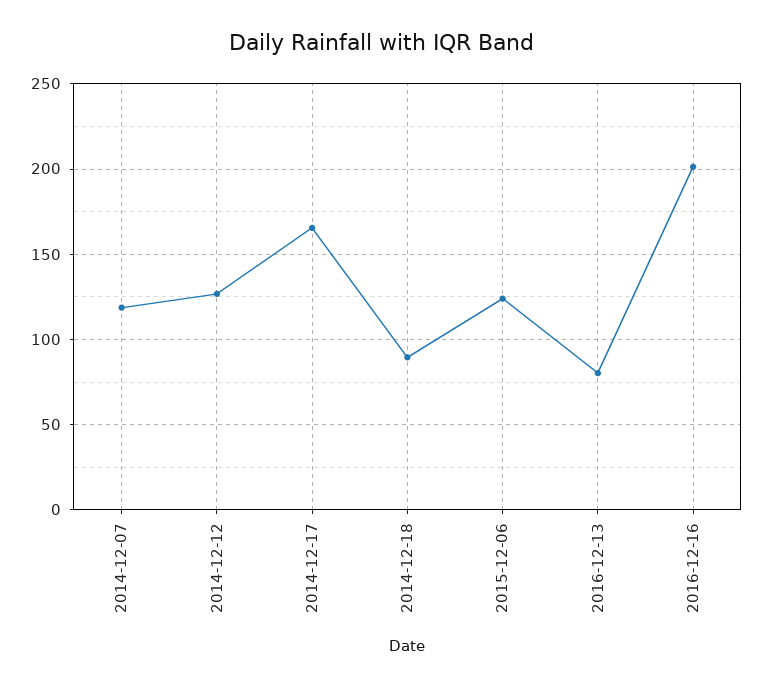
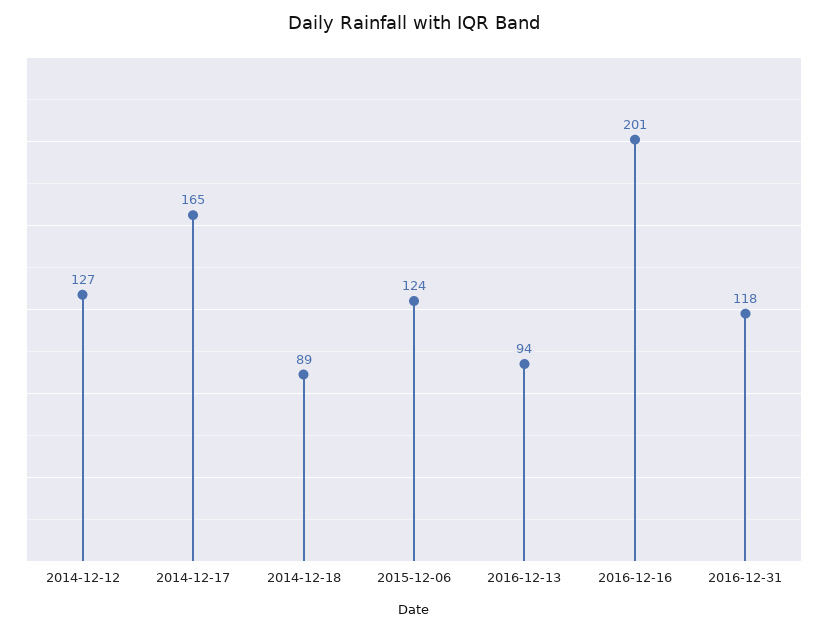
2014-12-07: 120 -> none
2016-12-13: 80 -> 94
2016-12-31: none -> 118

